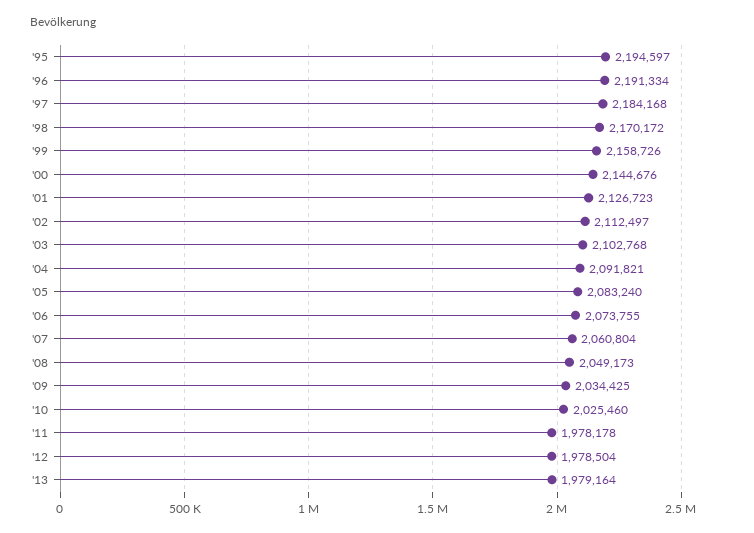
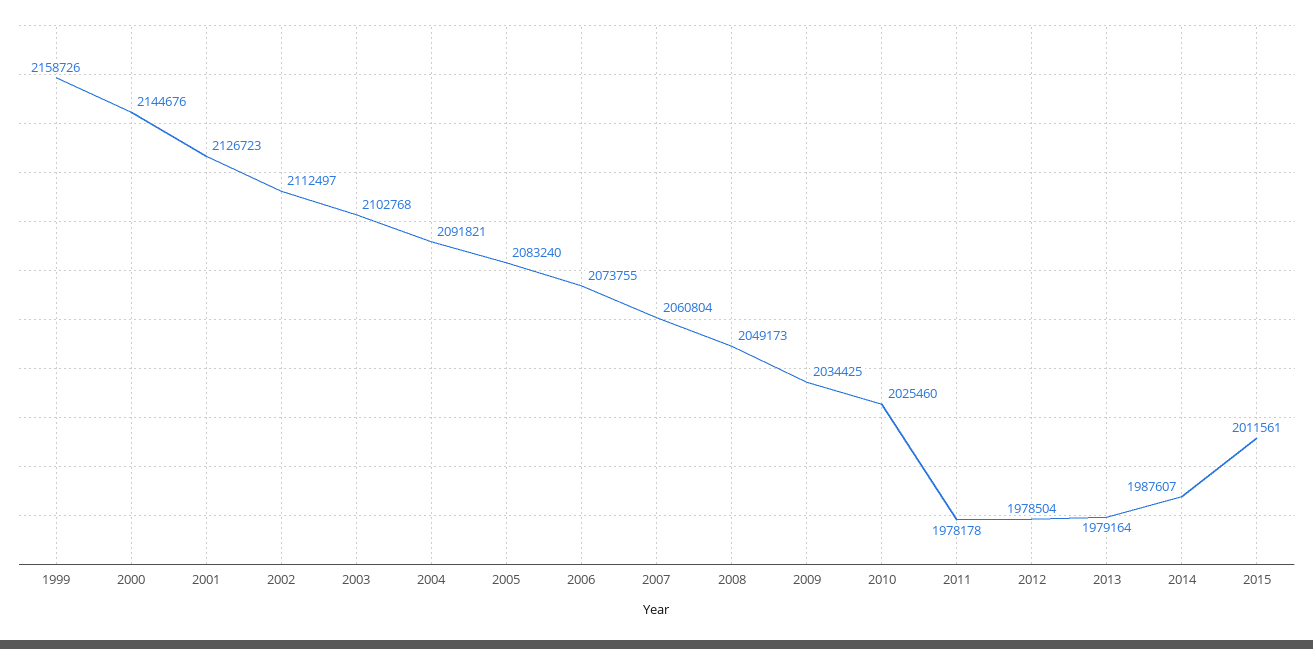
'95: 2194597 -> none
'96: 2191334 -> none
'97: 2184168 -> none
'98: 2170172 -> none
2014: none -> 1987607
2015: none -> 2011561

